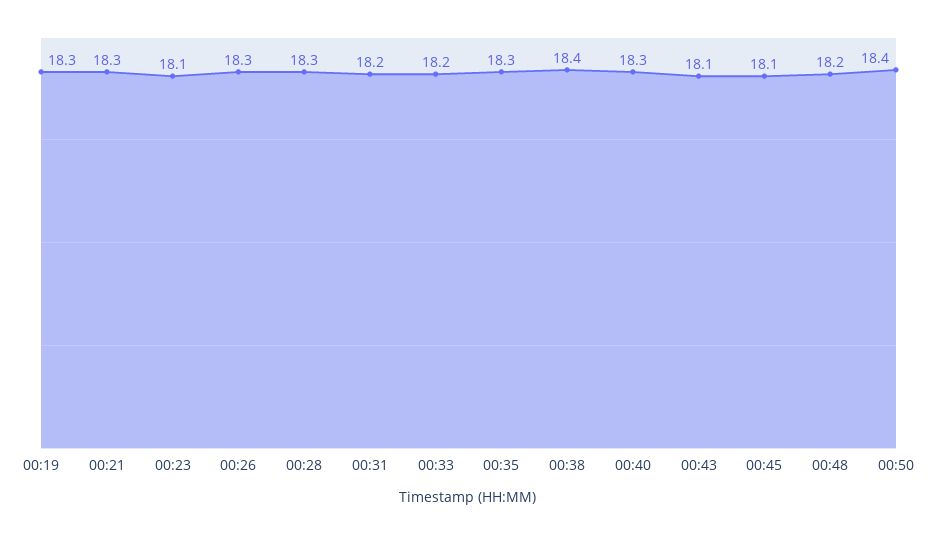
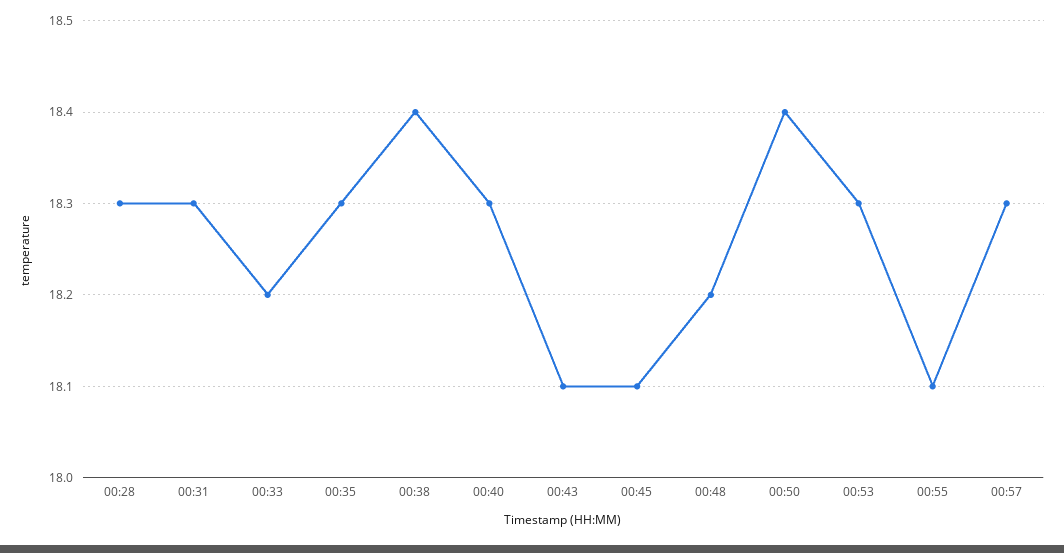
00:19: 18.3 -> none
00:21: 18.3 -> none
00:23: 18.1 -> none
00:26: 18.3 -> none
00:31: 18.2 -> 18.3
00:53: none -> 18.3
00:55: none -> 18.1
00:57: none -> 18.3

